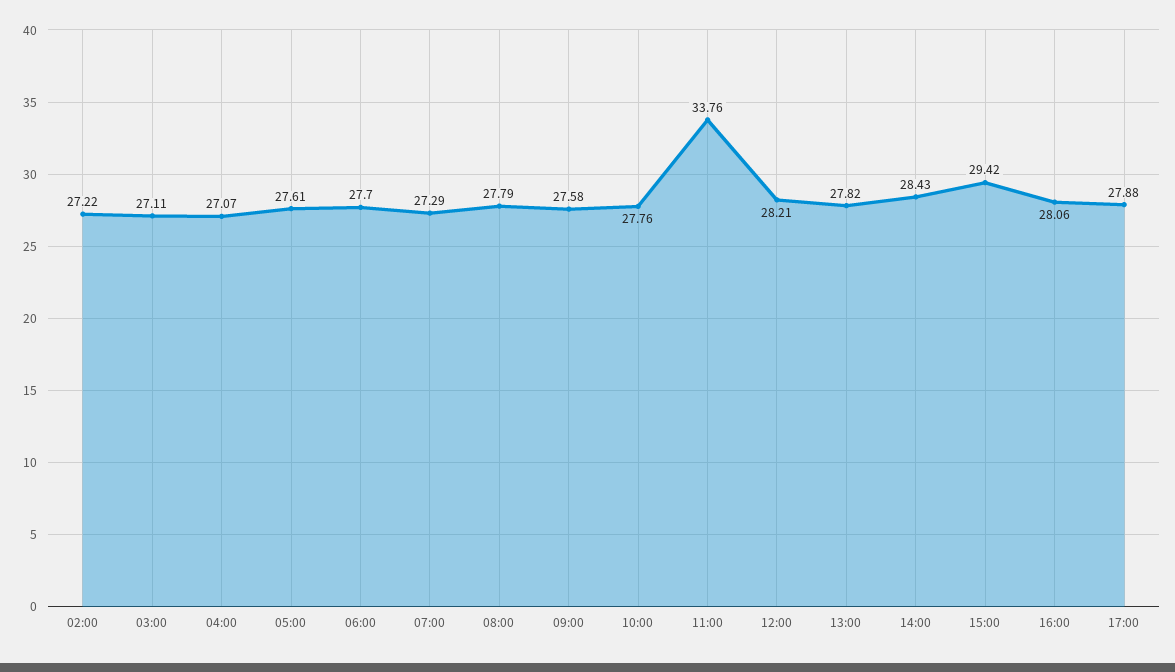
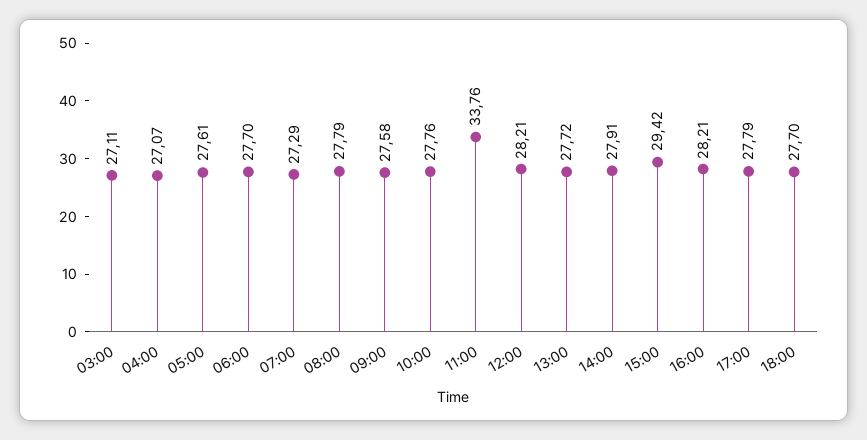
02:00: 27.22 -> none
13:00: 27.82 -> 27.72
14:00: 28.43 -> 27.91
16:00: 28.06 -> 28.21
17:00: 27.88 -> 27.79
18:00: none -> 27.7

